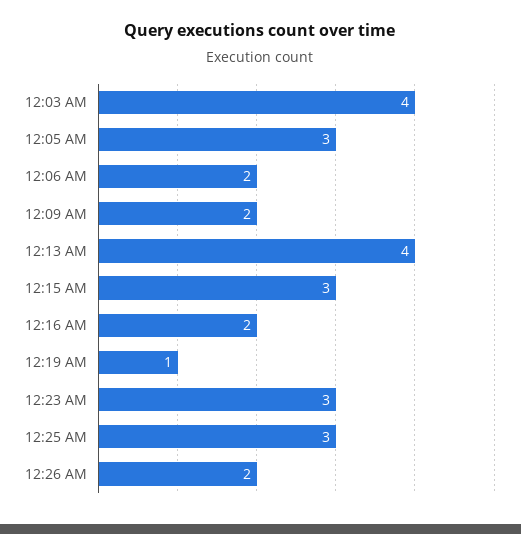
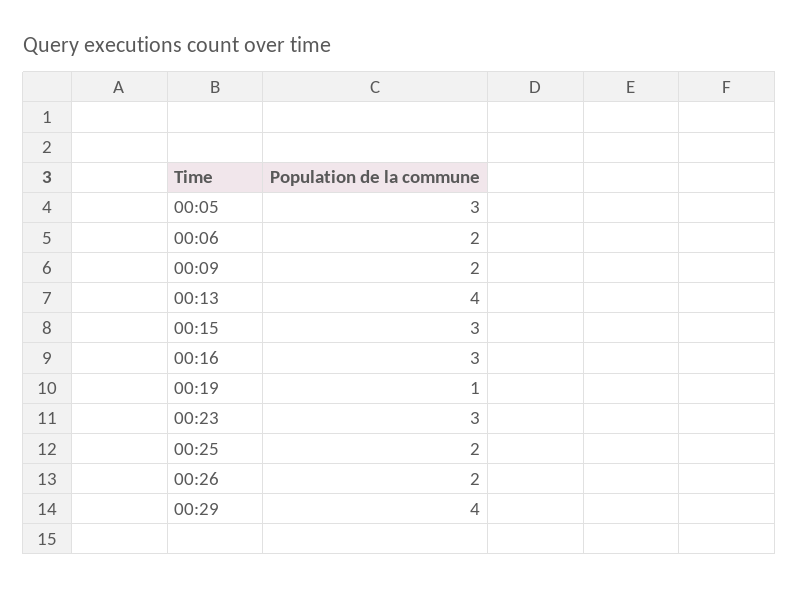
12:03 AM: 4 -> none
12:16 AM: 2 -> 3
12:25 AM: 3 -> 2
00:29: none -> 4

